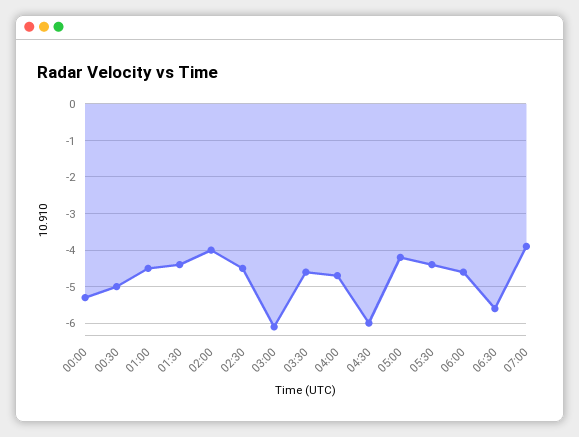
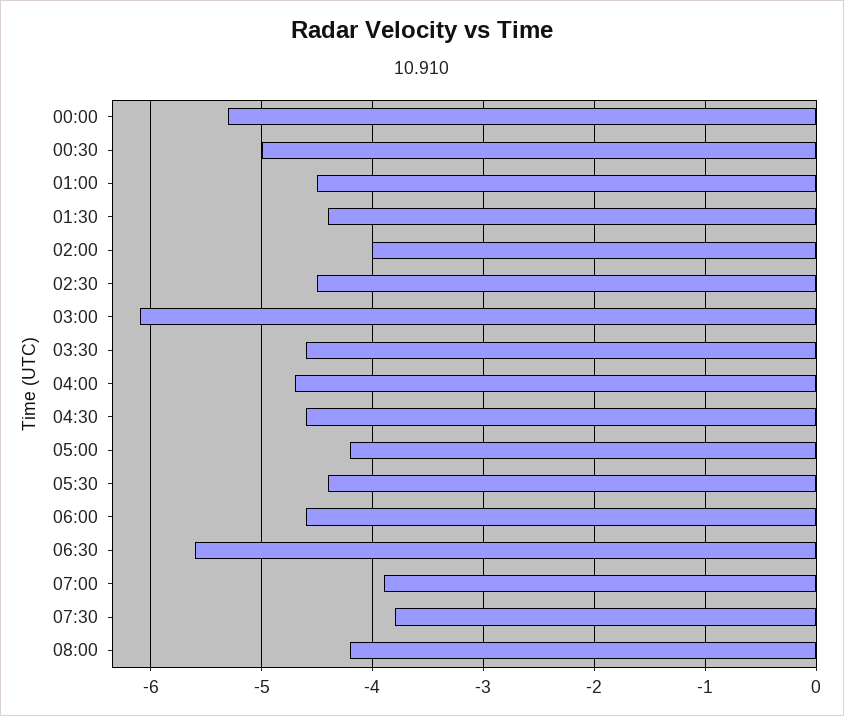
04:30: -6 -> -4.6
07:30: none -> -3.8
08:00: none -> -4.2

